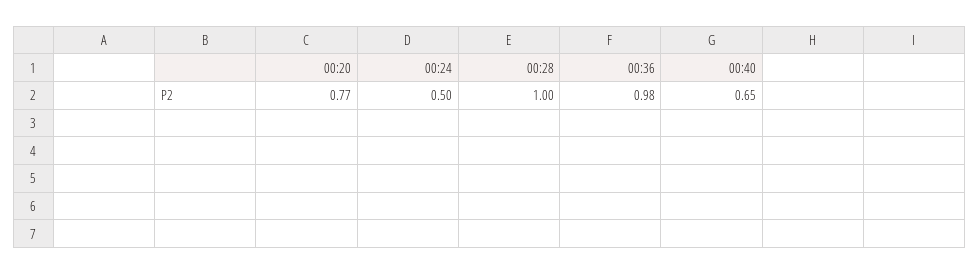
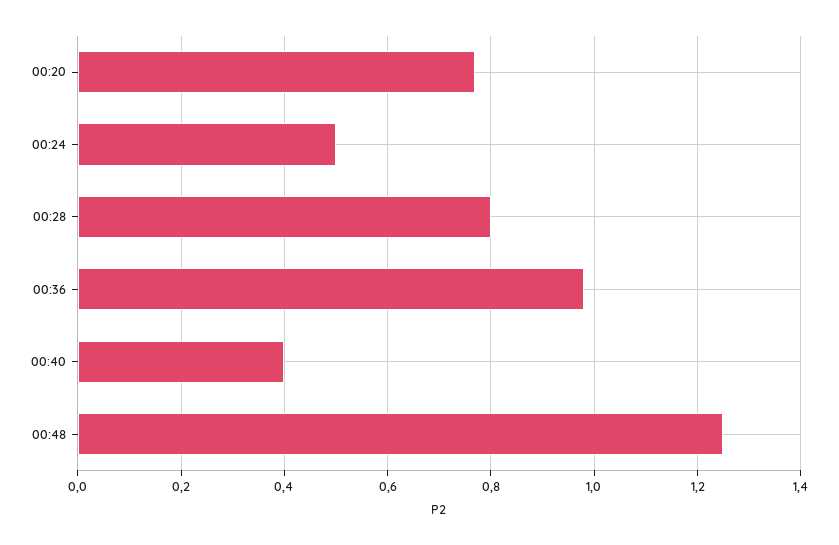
00:28: 1 -> 0.8
00:40: 0.65 -> 0.4
00:48: none -> 1.25

